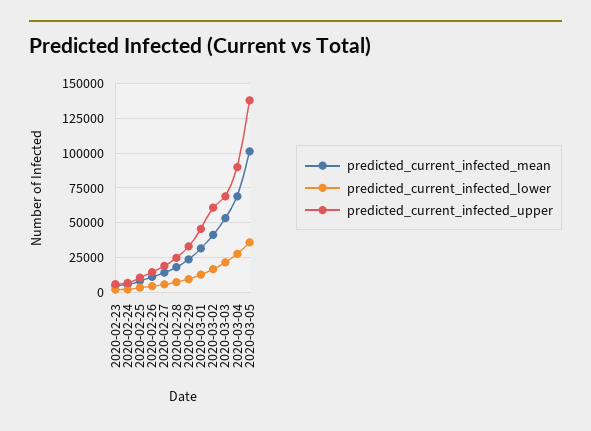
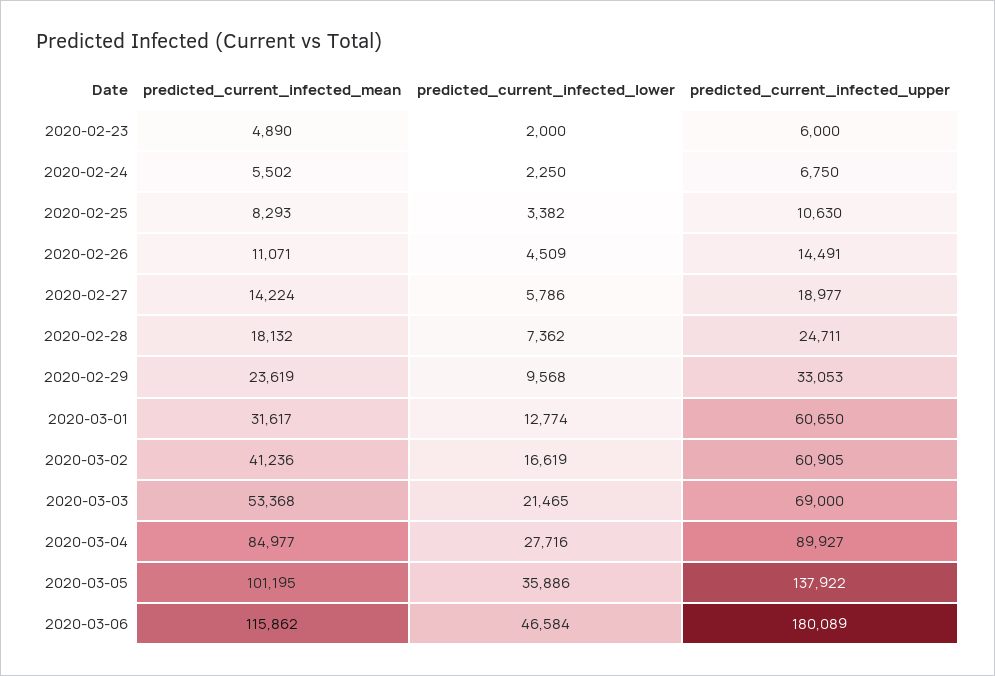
predicted_current_infected_upper, 2020-03-01: 45000 -> 60650
predicted_current_infected_mean, 2020-03-04: 70000 -> 84977
predicted_current_infected_mean, 2020-03-06: none -> 115862
predicted_current_infected_lower, 2020-03-06: none -> 46584
predicted_current_infected_upper, 2020-03-06: none -> 180089

